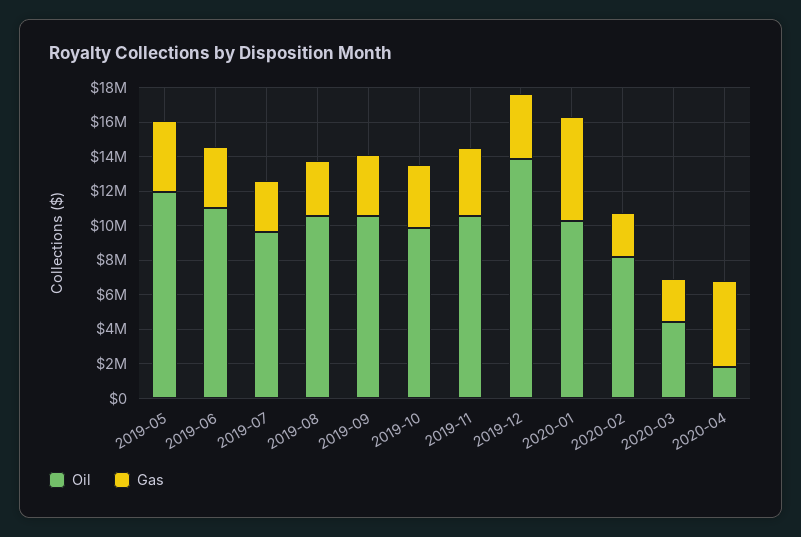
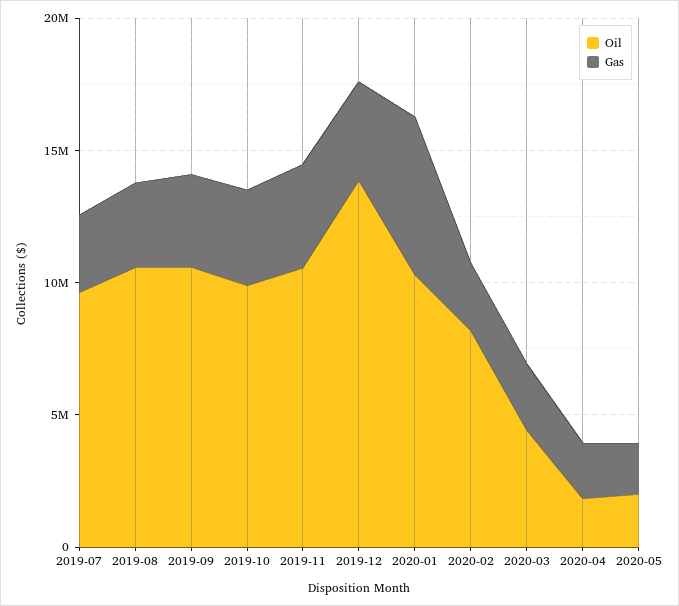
Oil, 2019-05: 12000000 -> none
Gas, 2019-05: 4000000 -> none
Oil, 2019-06: 11000000 -> none
Gas, 2019-06: 3500000 -> none
Gas, 2020-04: 5000000 -> 2000000
Oil, 2020-05: none -> 2000000
Gas, 2020-05: none -> 2000000

